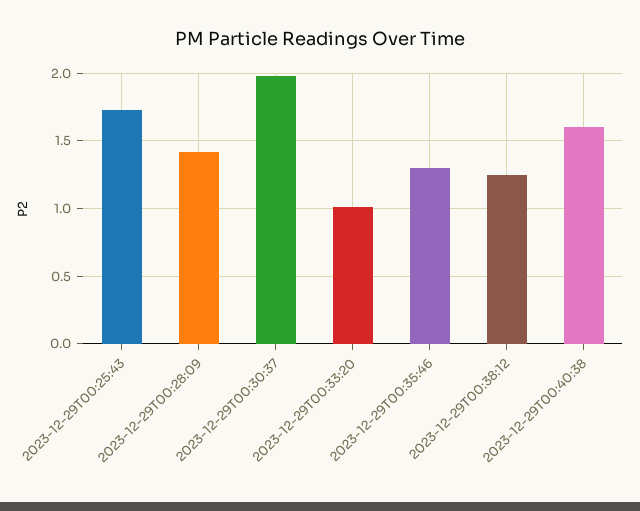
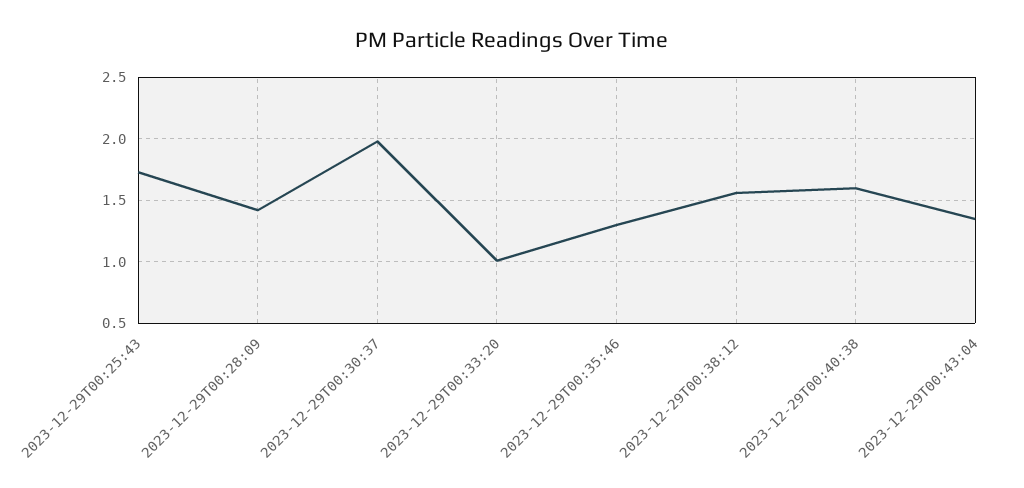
2023-12-29T00:38:12: 1.25 -> 1.55
2023-12-29T00:43:04: none -> 1.35

